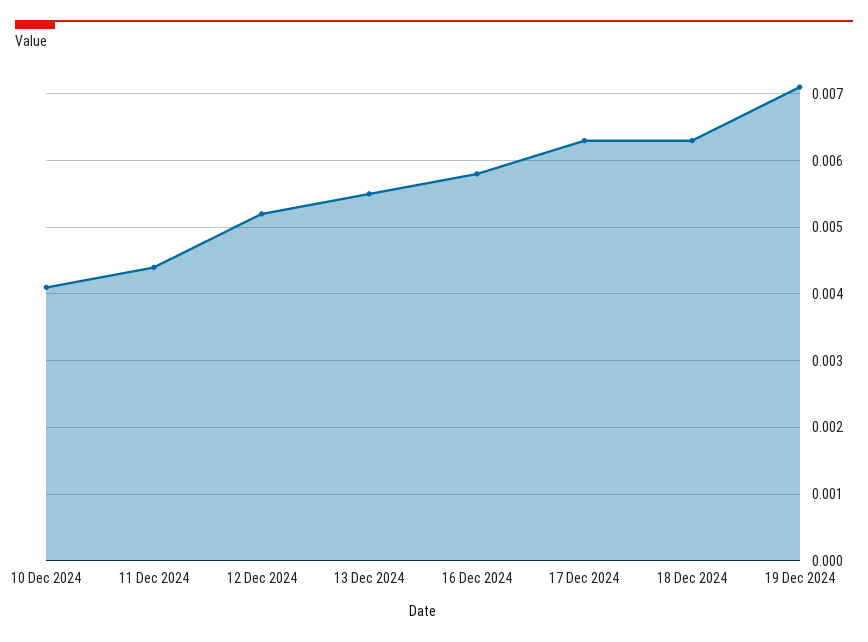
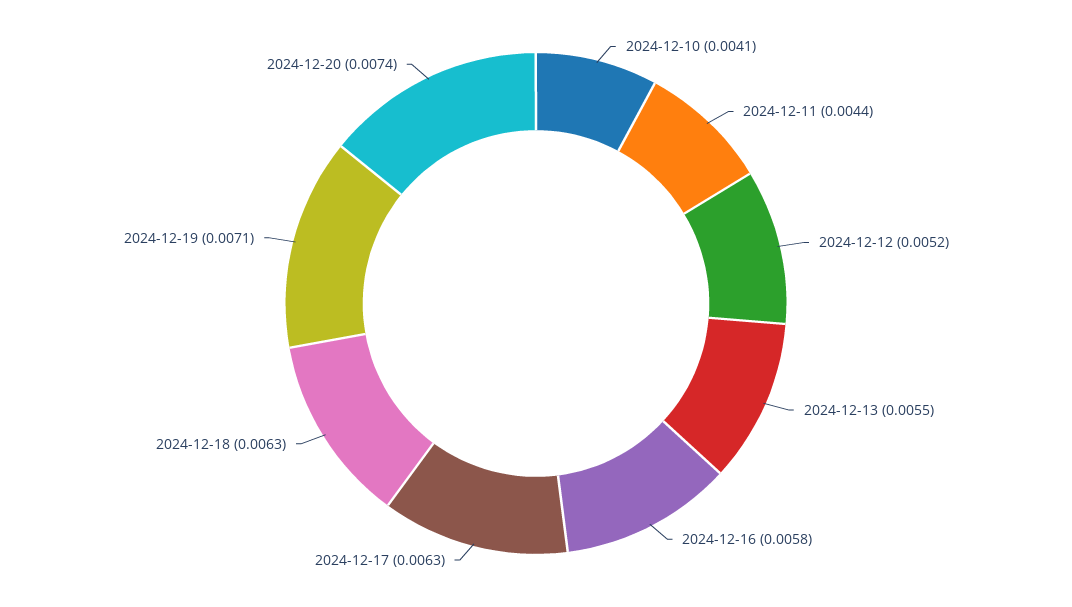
2024-12-20: none -> 0.0074

